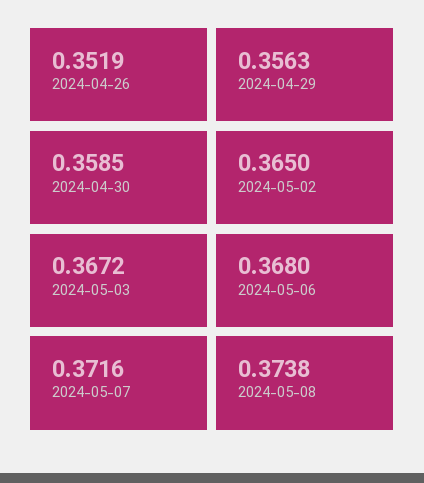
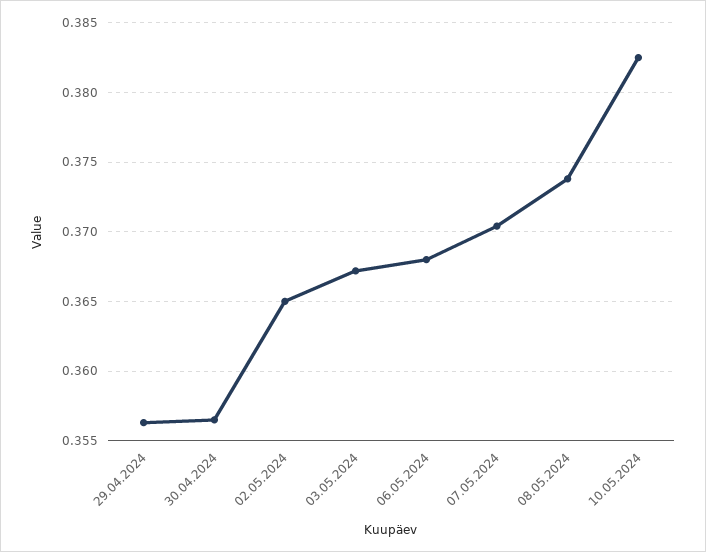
2024-04-26: 0.3519 -> none
2024-04-30: 0.3585 -> 0.3565
2024-05-07: 0.3716 -> 0.3705
10.05.2024: none -> 0.3825

